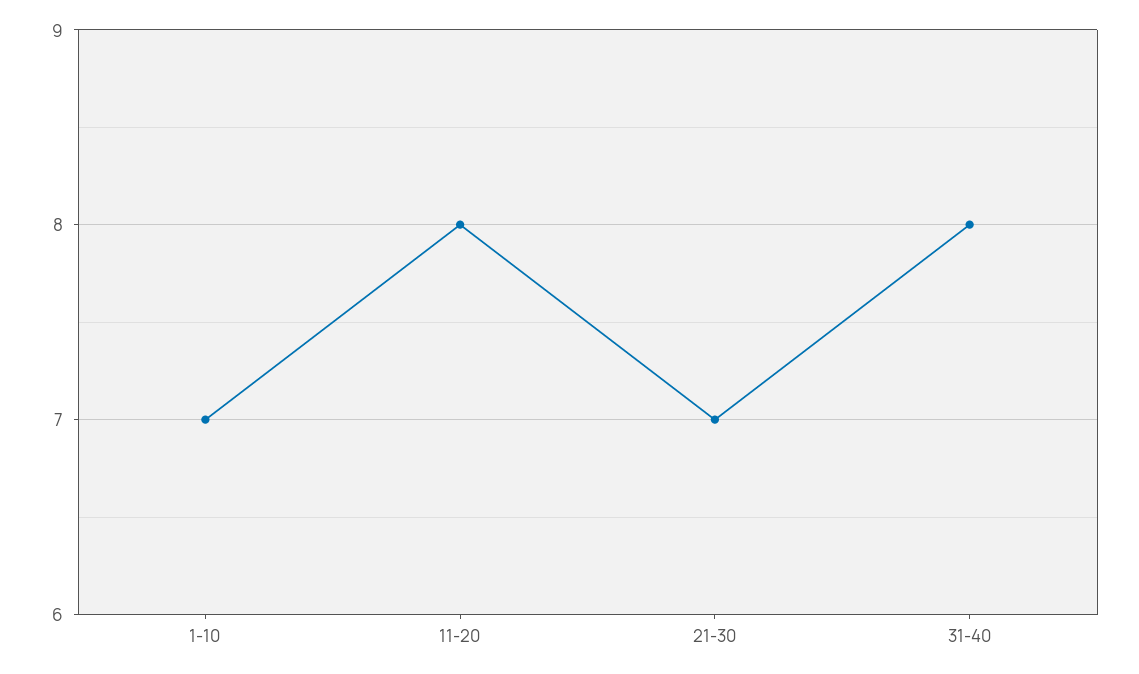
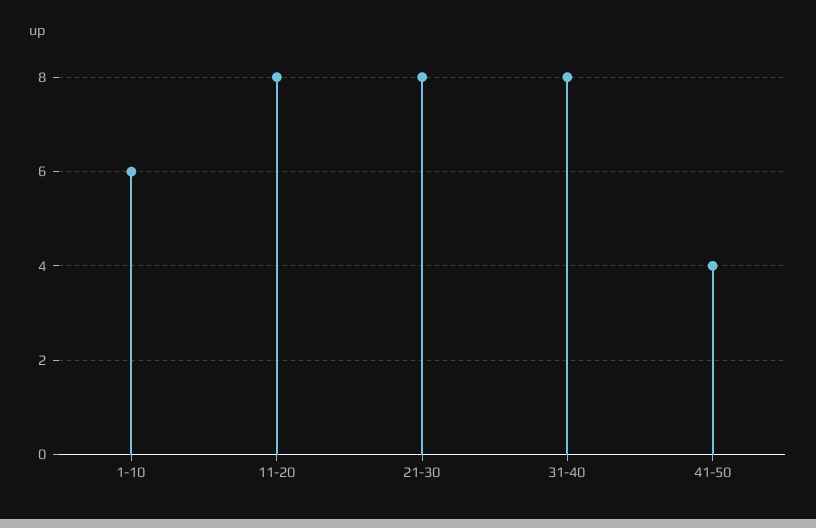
1-10: 7 -> 6
21-30: 7 -> 8
41-50: none -> 4

